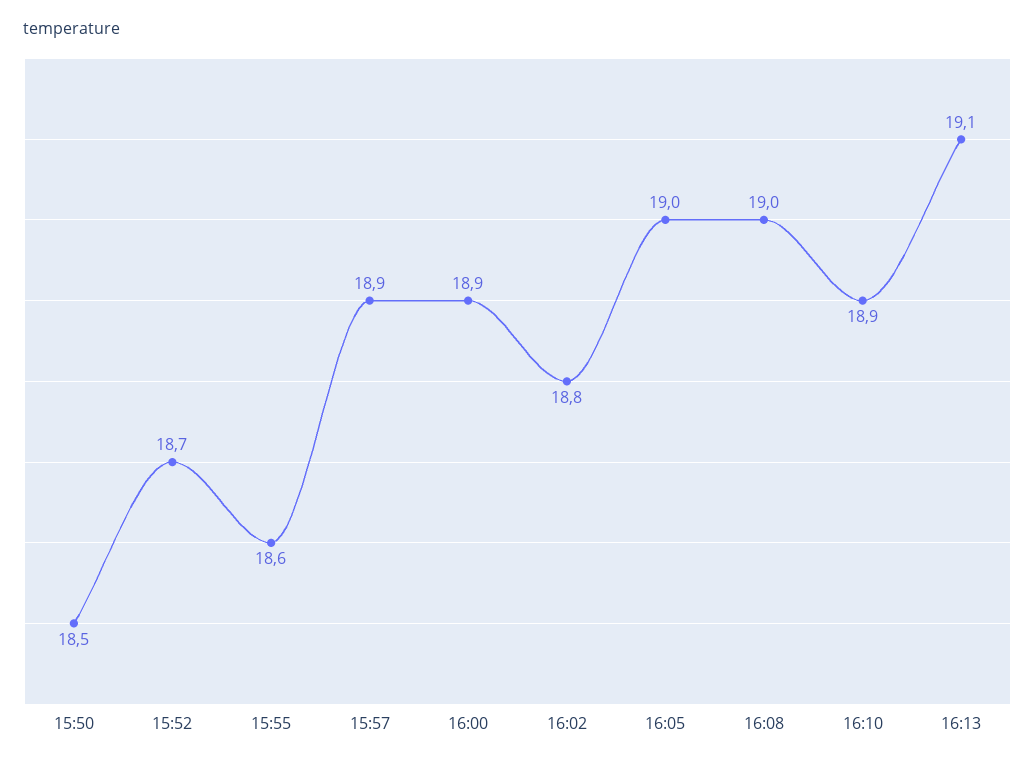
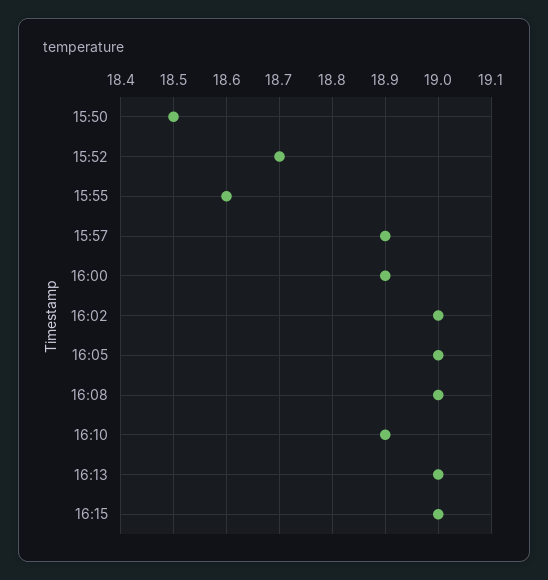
16:02: 18.8 -> 19
16:13: 19.1 -> 19
16:15: none -> 19

